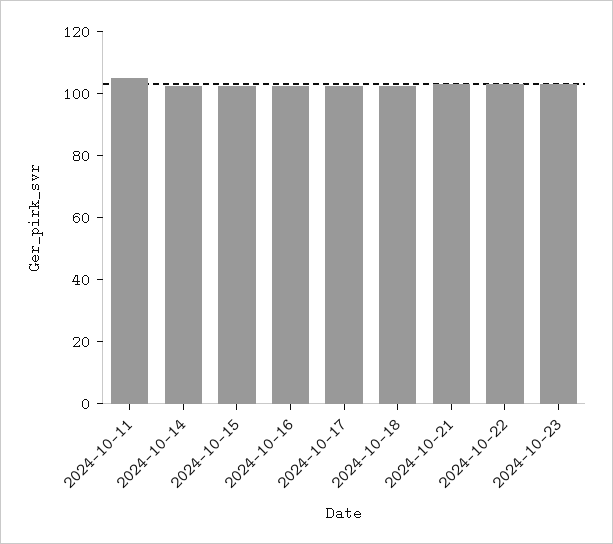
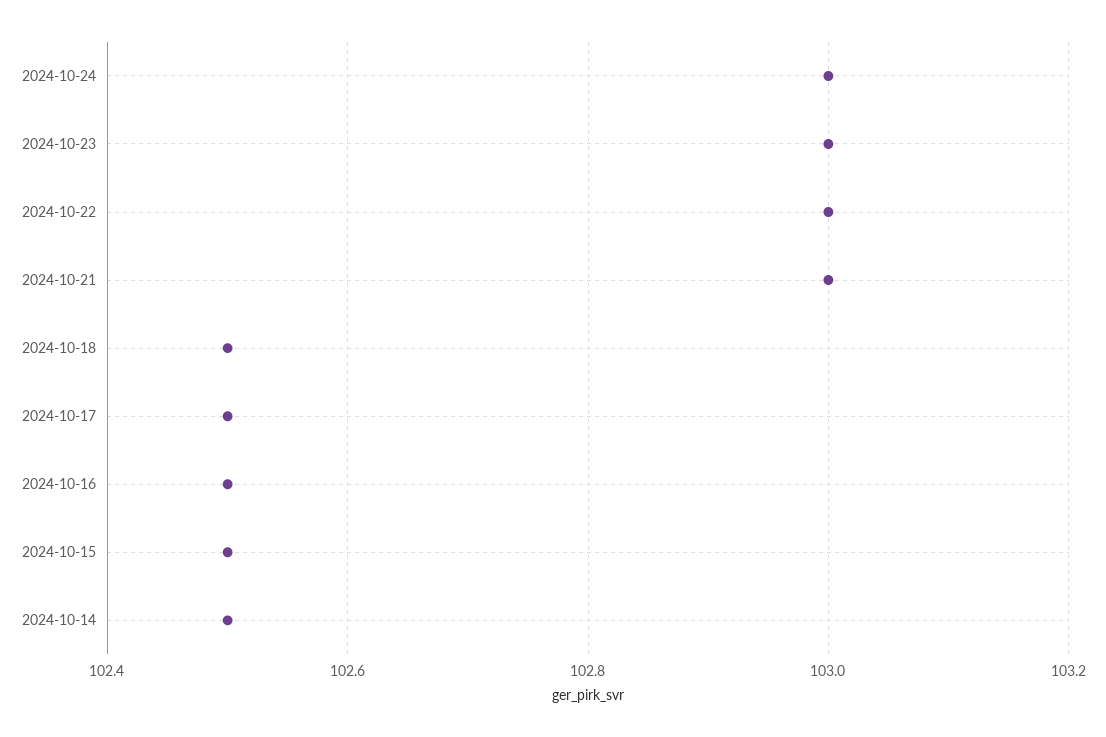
2024-10-11: 105 -> none
2024-10-24: none -> 103

